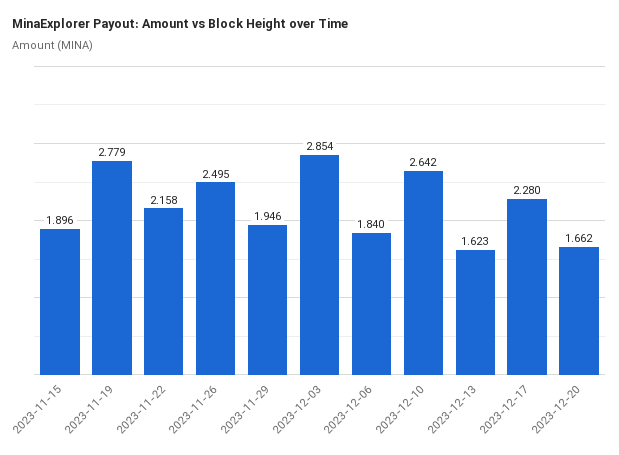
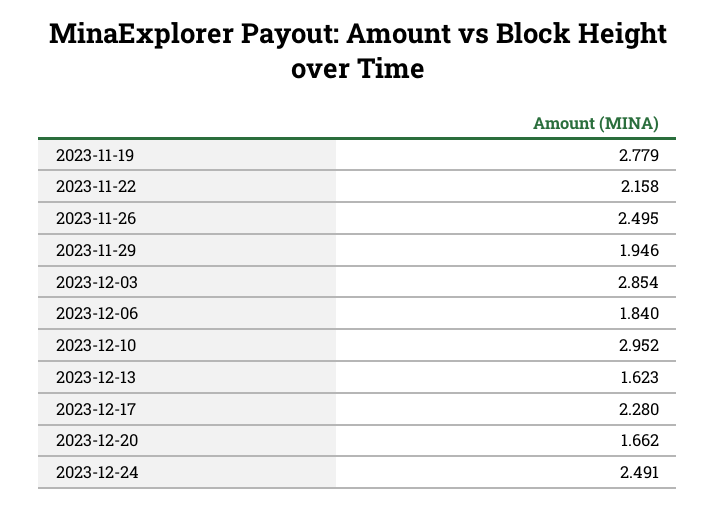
2023-11-15: 1.896 -> none
2023-12-10: 2.642 -> 2.952
2023-12-24: none -> 2.491

